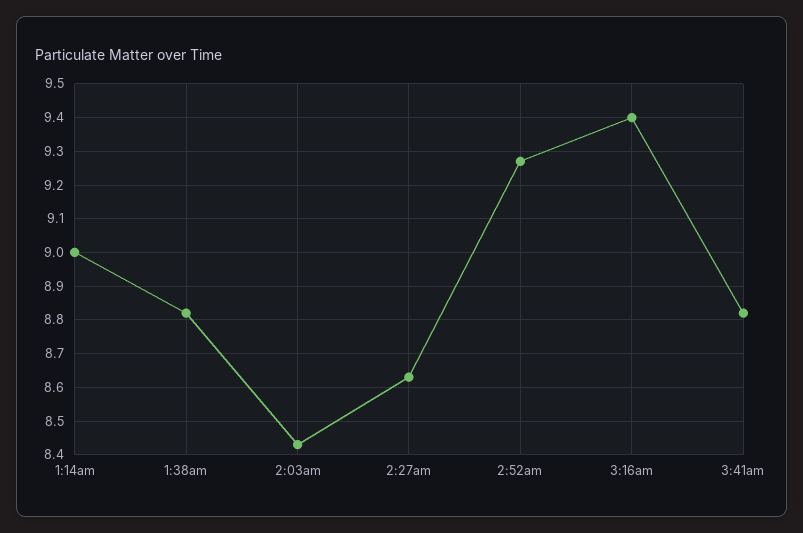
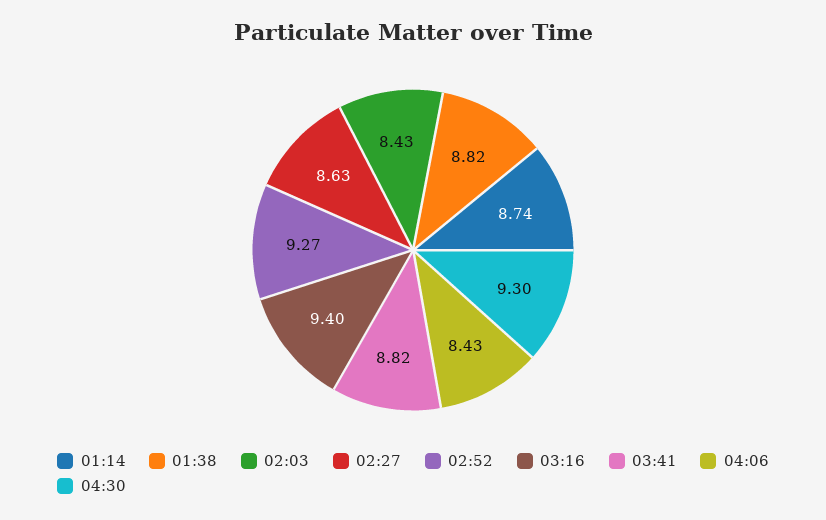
1:14am: 9 -> 8.74
04:06: none -> 8.43
04:30: none -> 9.3

